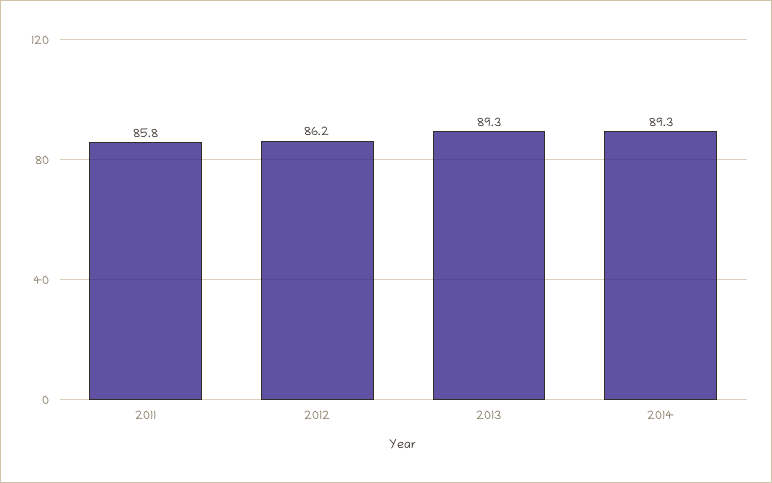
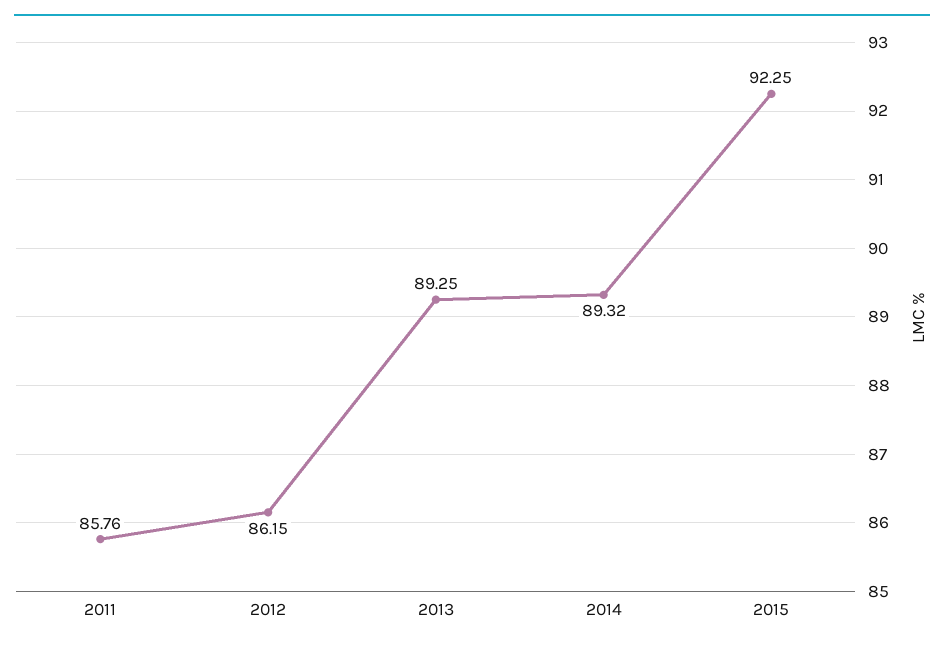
2015: none -> 92.25

